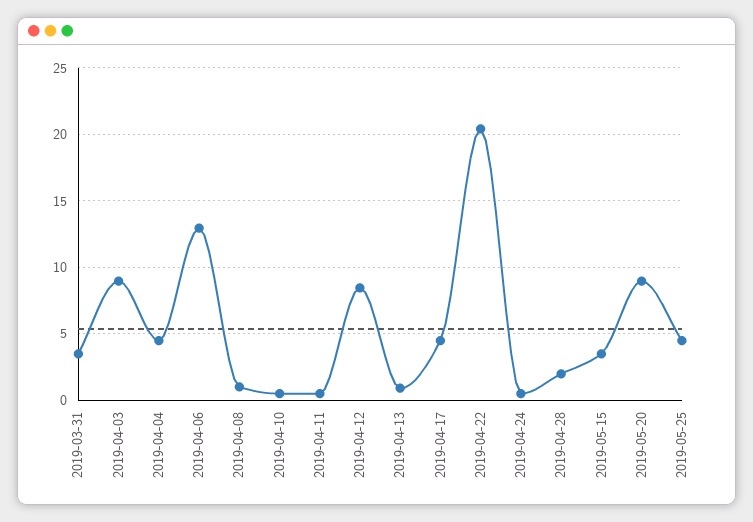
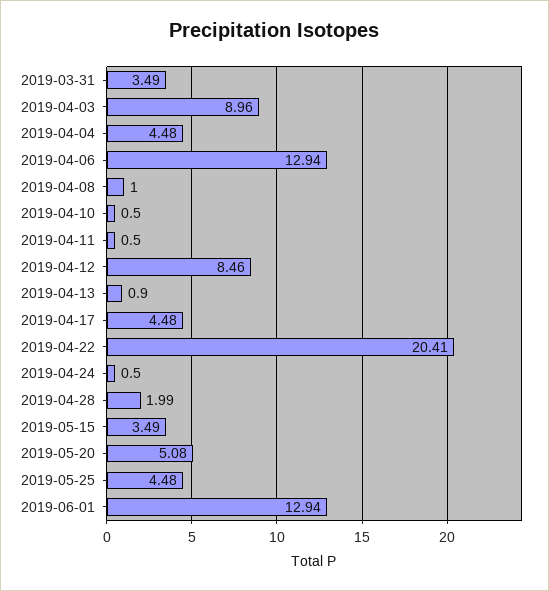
2019-05-20: 9 -> 5.08
2019-06-01: none -> 12.94

